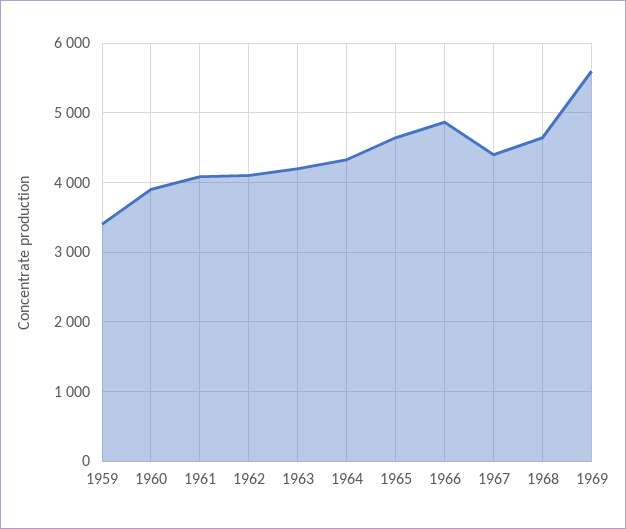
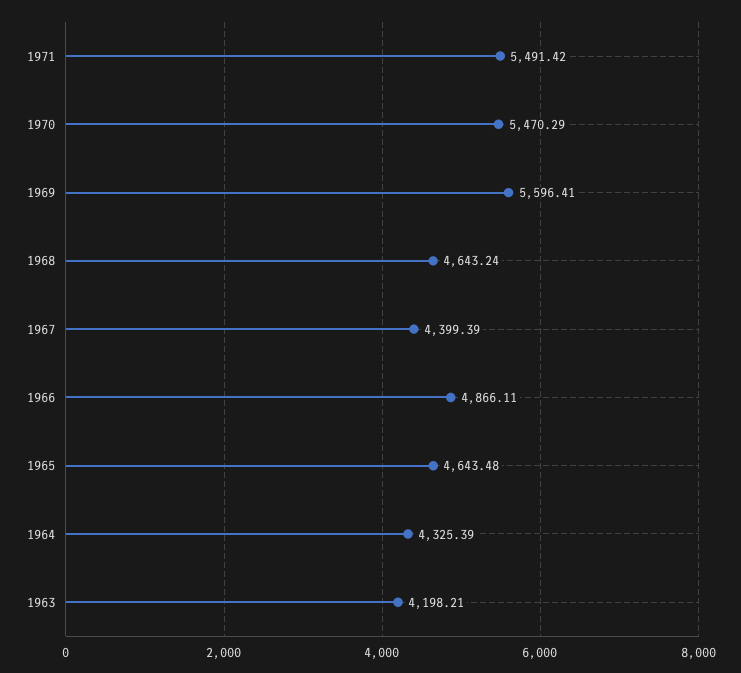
1959: 3400 -> none
1960: 3900 -> none
1961: 4100 -> none
1962: 4100 -> none
1971: none -> 5491.42
1970: none -> 5470.29

